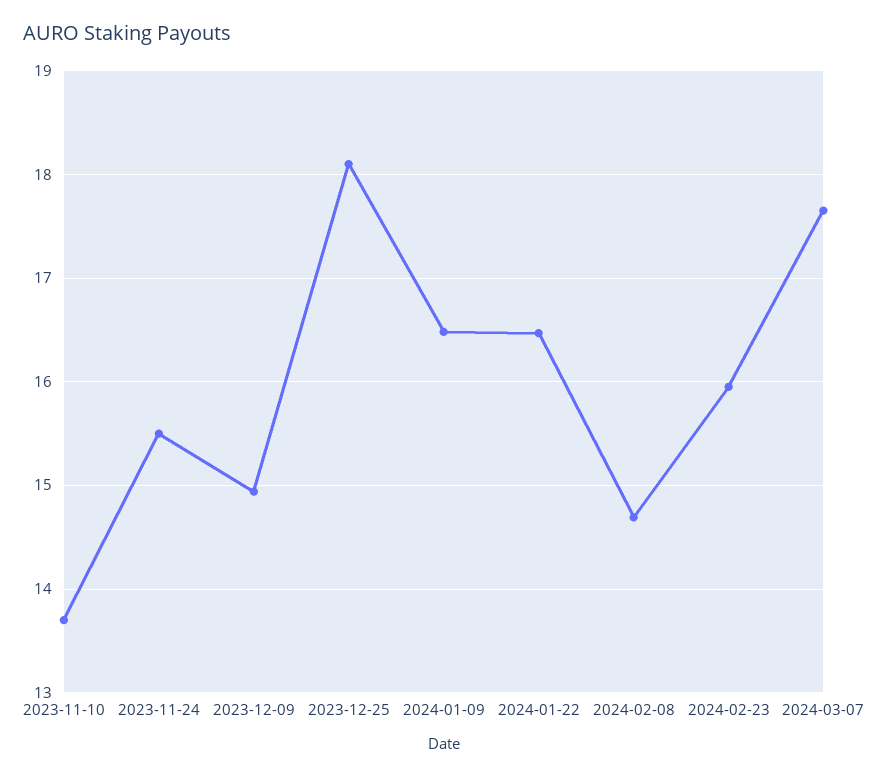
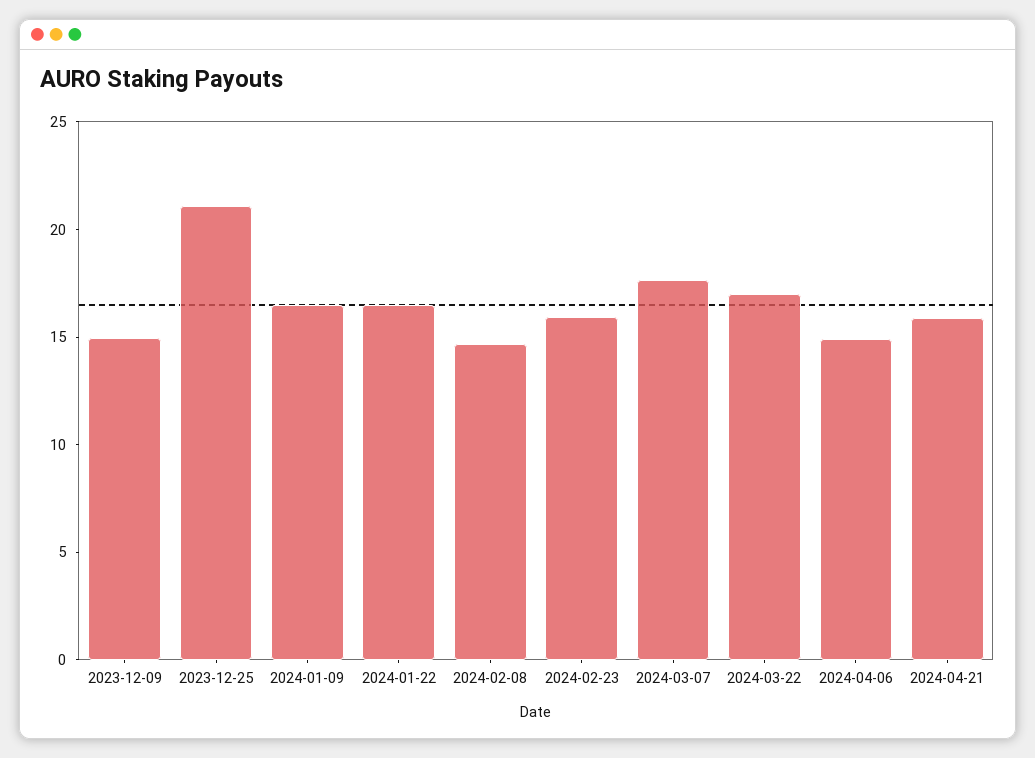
2023-11-10: 13.7 -> none
2023-11-24: 15.5 -> none
2023-12-25: 18.1 -> 21
2024-03-22: none -> 17
2024-04-06: none -> 15
2024-04-21: none -> 16

